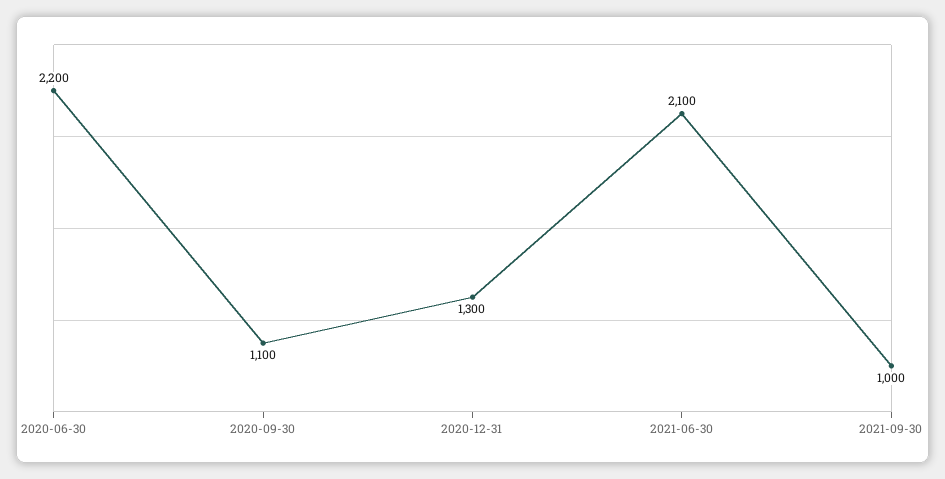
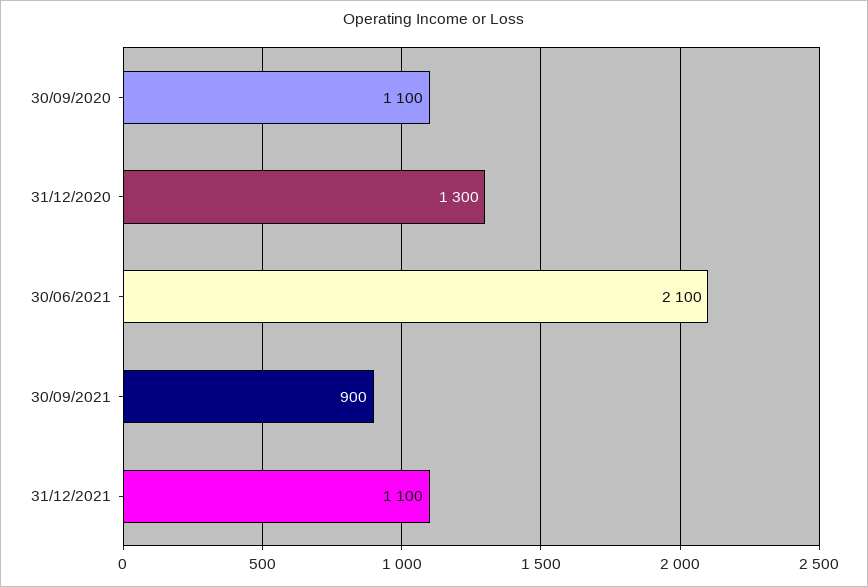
2020-06-30: 2200 -> none
2021-09-30: 1000 -> 900
31/12/2021: none -> 1100

